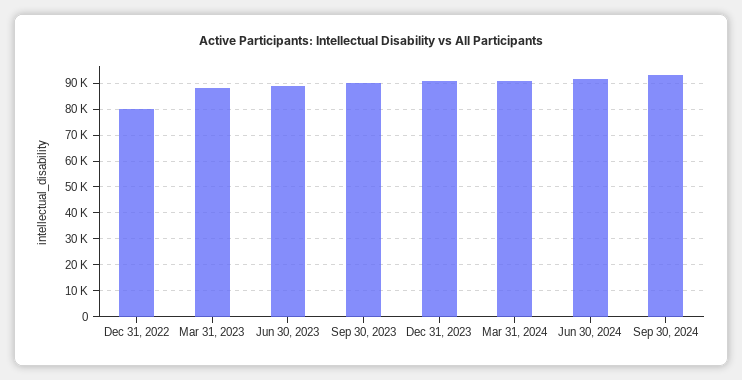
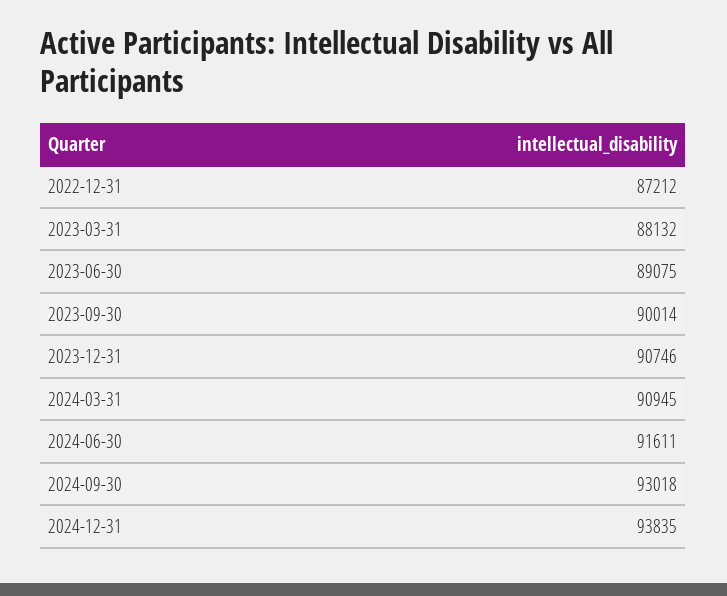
Dec 31, 2022: 80000 -> 87212
2024-12-31: none -> 93835

